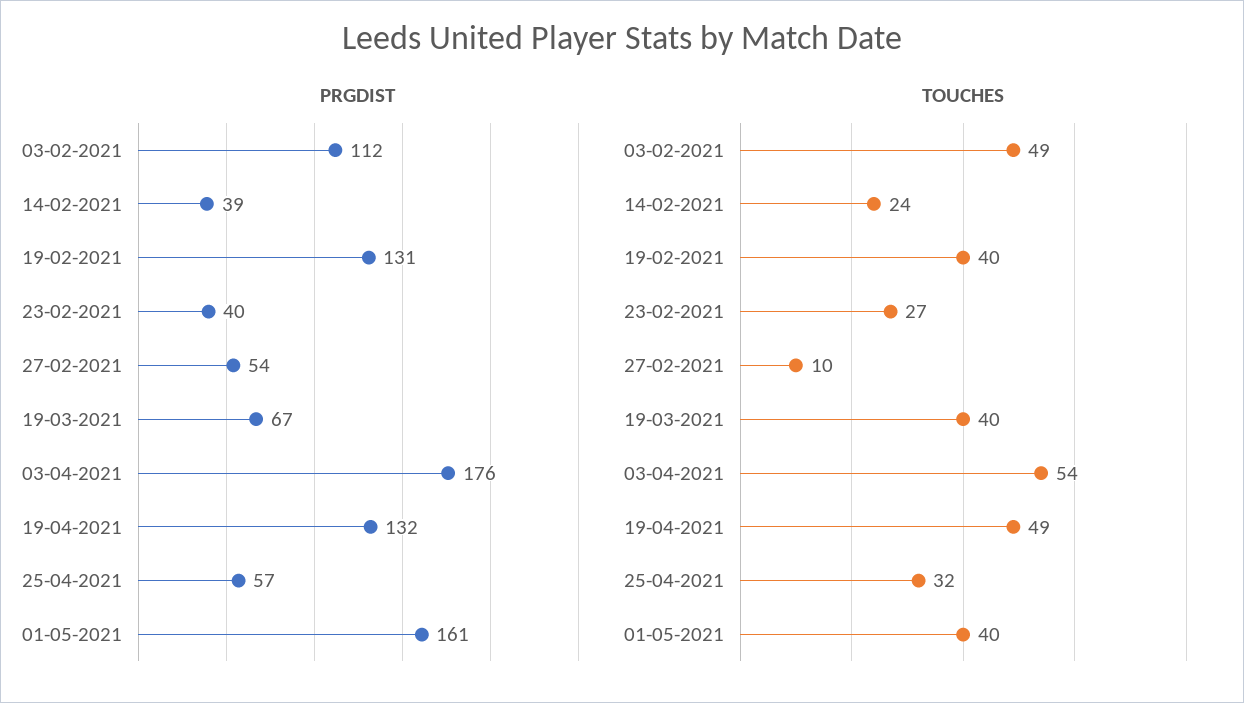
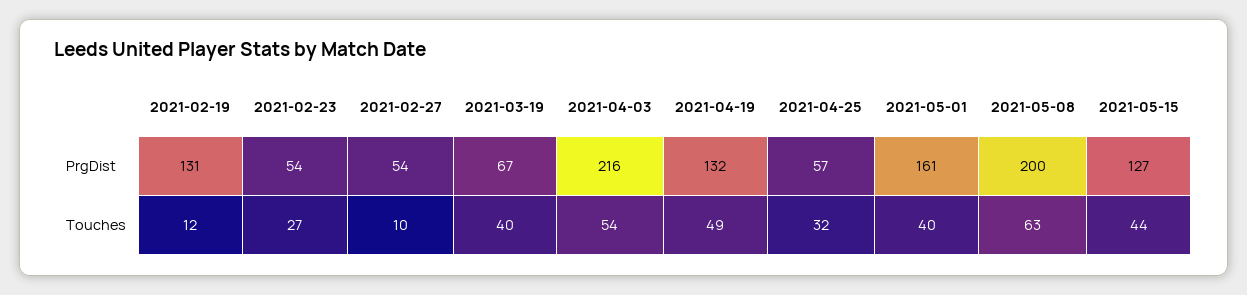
PRGDIST, 03-02-2021: 112 -> none
PRGDIST, 14-02-2021: 39 -> none
PRGDIST, 23-02-2021: 40 -> 54
PRGDIST, 03-04-2021: 176 -> 216
TOUCHES, 03-02-2021: 49 -> none
TOUCHES, 14-02-2021: 24 -> none
TOUCHES, 19-02-2021: 40 -> 12
PRGDIST, 2021-05-08: none -> 200
PRGDIST, 2021-05-15: none -> 127
TOUCHES, 2021-05-08: none -> 63
TOUCHES, 2021-05-15: none -> 44

